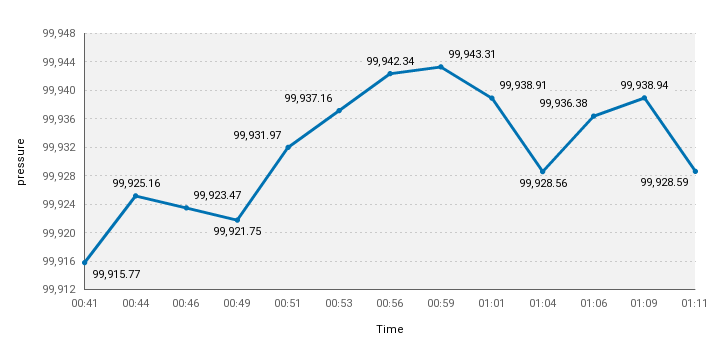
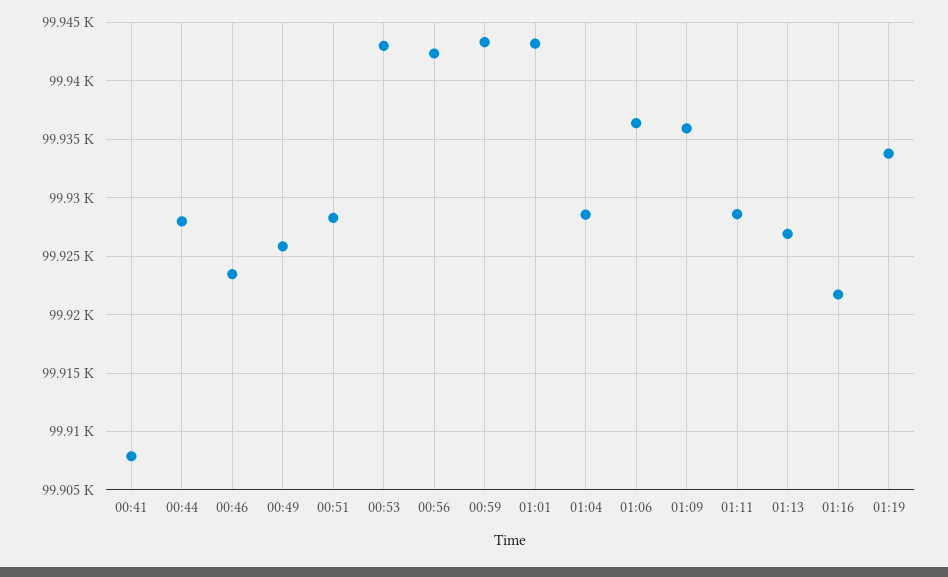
00:41: 99915.77 -> 99908
00:44: 99925.16 -> 99928
00:49: 99921.75 -> 99926
00:51: 99931.97 -> 99928
00:53: 99937.16 -> 99943
01:01: 99938.91 -> 99943
01:09: 99938.94 -> 99936
01:13: none -> 99927
01:16: none -> 99922
01:19: none -> 99934

